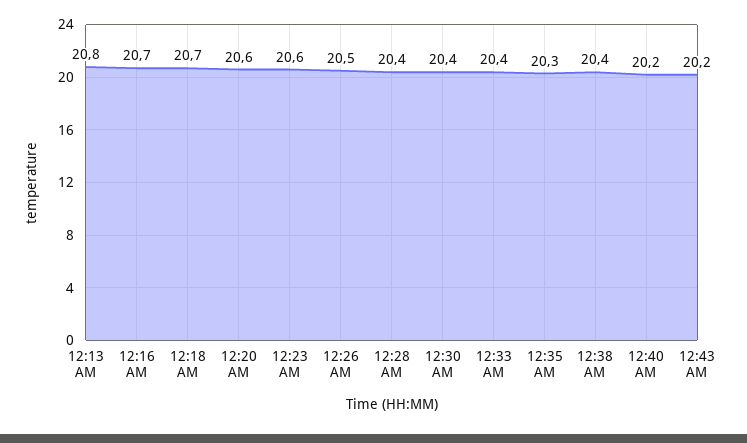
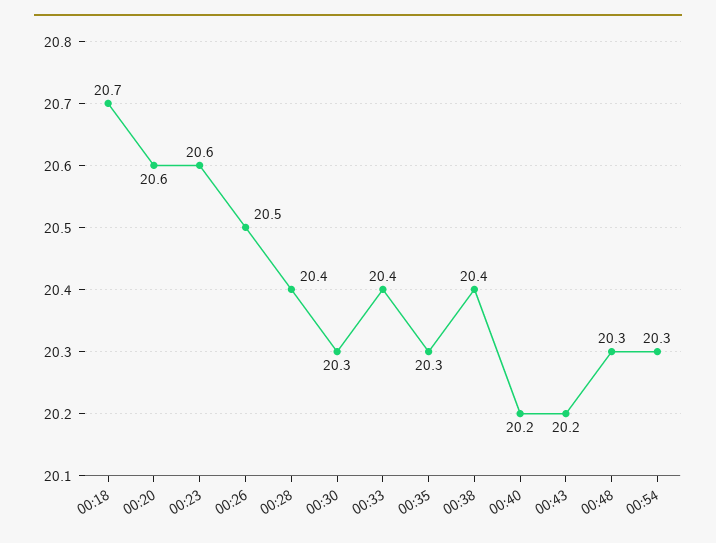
12:13 AM: 20.8 -> none
12:16 AM: 20.7 -> none
12:30 AM: 20.4 -> 20.3
00:48: none -> 20.3
00:54: none -> 20.3

